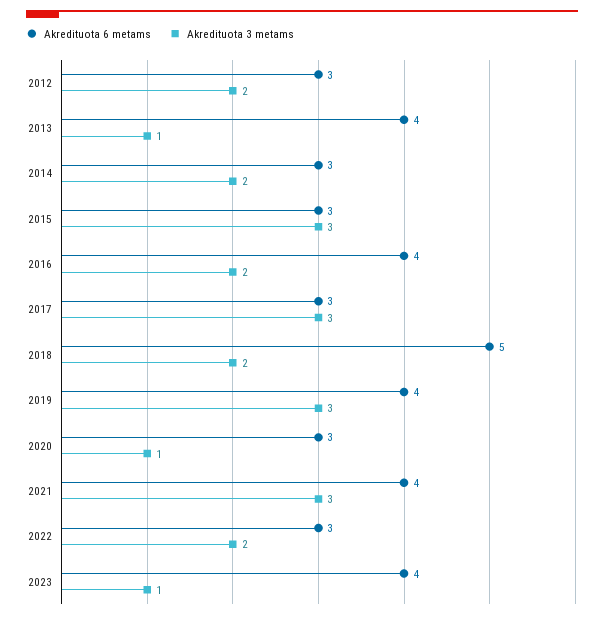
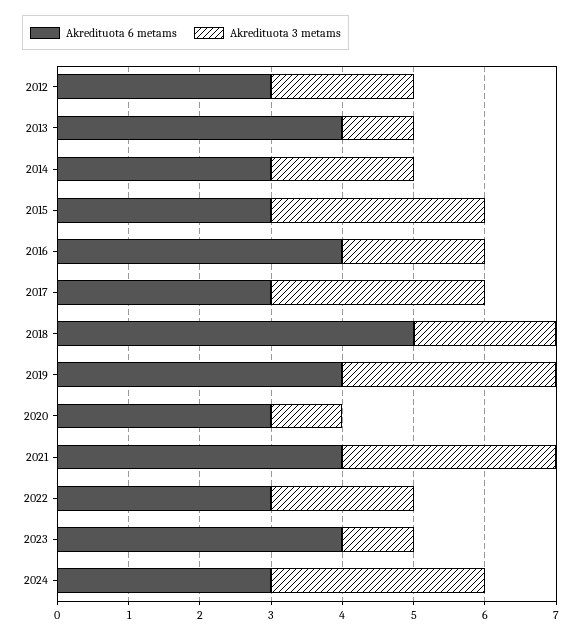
Akredituota 6 metams, 2024: none -> 3
Akredituota 3 metams, 2024: none -> 3

